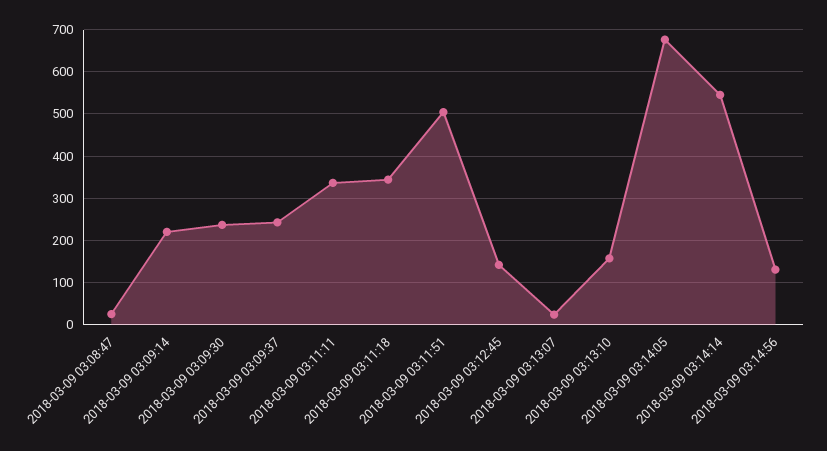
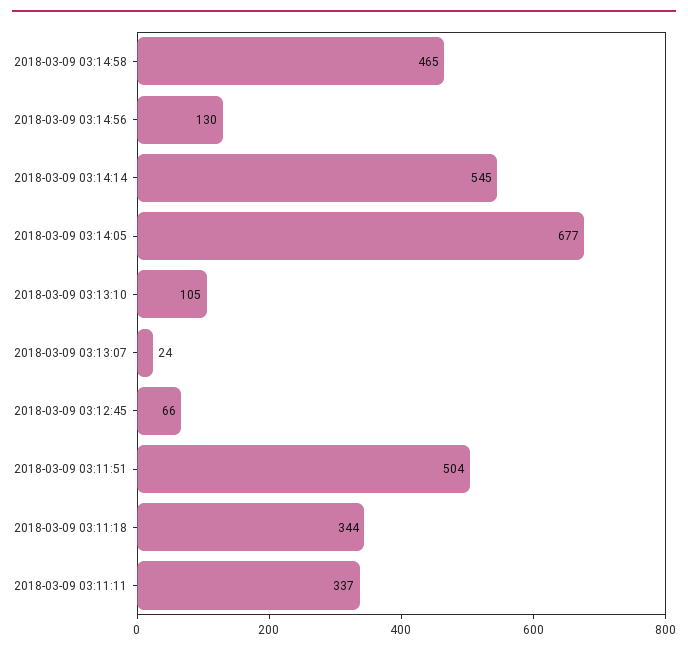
2018-03-09 03:08:47: 20 -> none
2018-03-09 03:09:14: 220 -> none
2018-03-09 03:09:30: 240 -> none
2018-03-09 03:09:37: 240 -> none
2018-03-09 03:12:45: 140 -> 66
2018-03-09 03:13:10: 160 -> 105
2018-03-09 03:14:58: none -> 465

